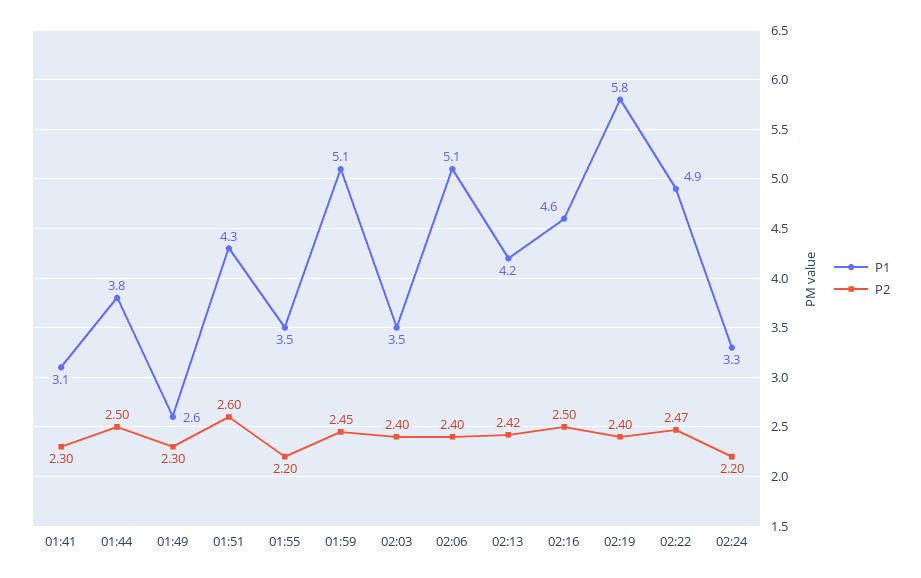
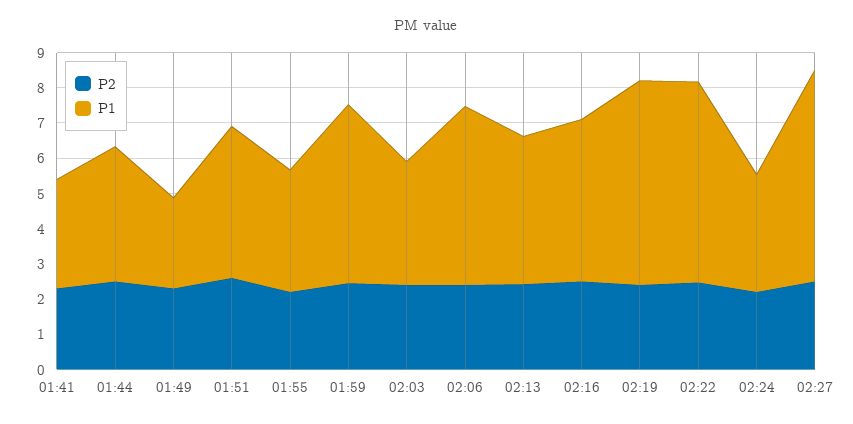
P1, 02:22: 4.9 -> 5.75
P2, 02:27: none -> 2.5
P1, 02:27: none -> 6

